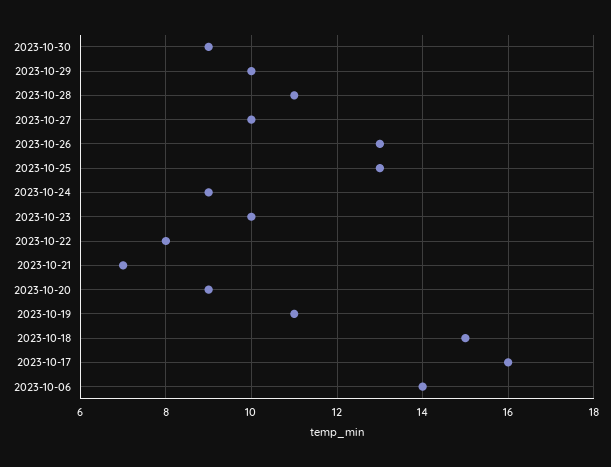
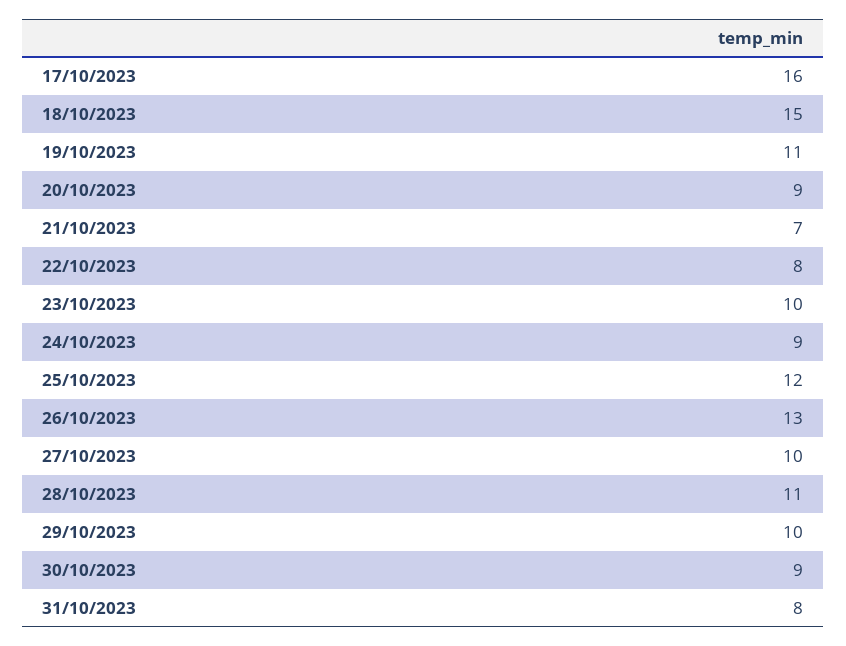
2023-10-25: 13 -> 12
2023-10-06: 14 -> none
31/10/2023: none -> 8

